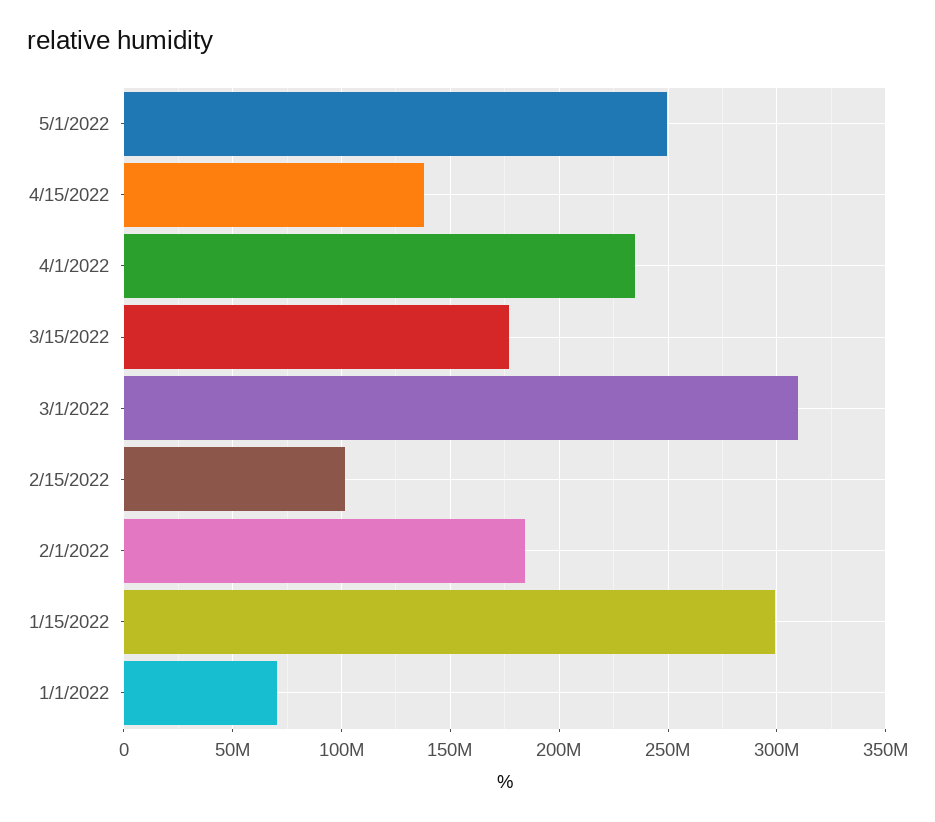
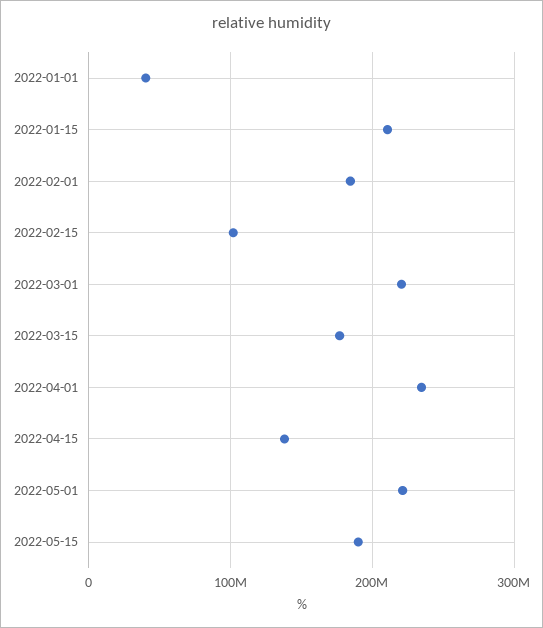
5/1/2022: 250000000 -> 220000000
3/1/2022: 310000000 -> 220000000
1/15/2022: 300000000 -> 210000000
1/1/2022: 70000000 -> 40000000
2022-05-15: none -> 190000000

